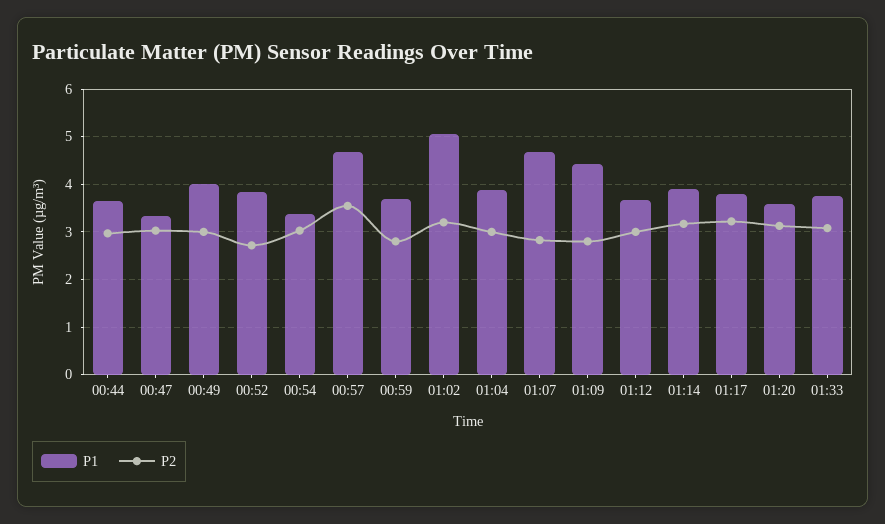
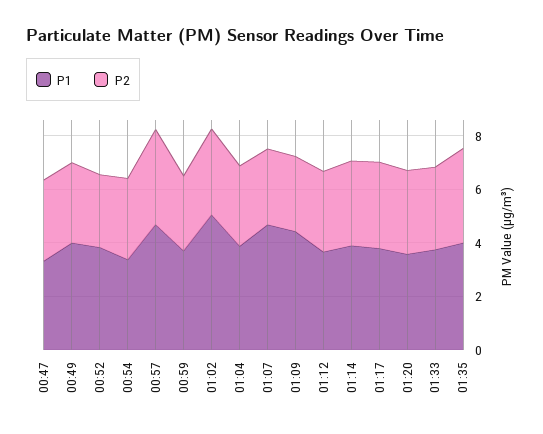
P1, 00:44: 3.6 -> none
P2, 00:44: 3 -> none
P1, 01:35: none -> 4
P2, 01:35: none -> 3.5

